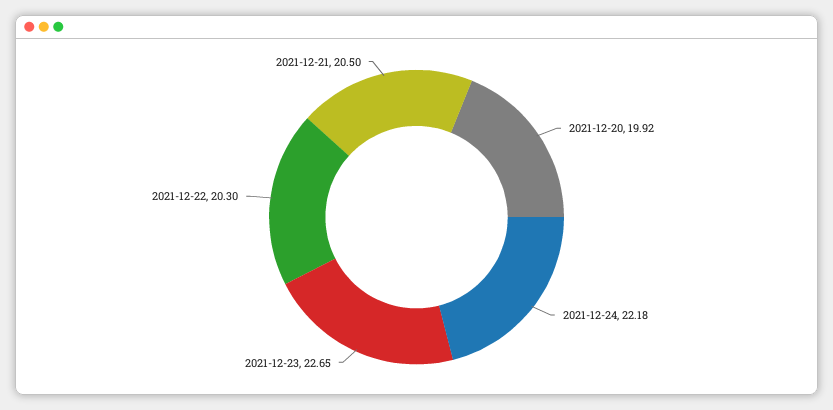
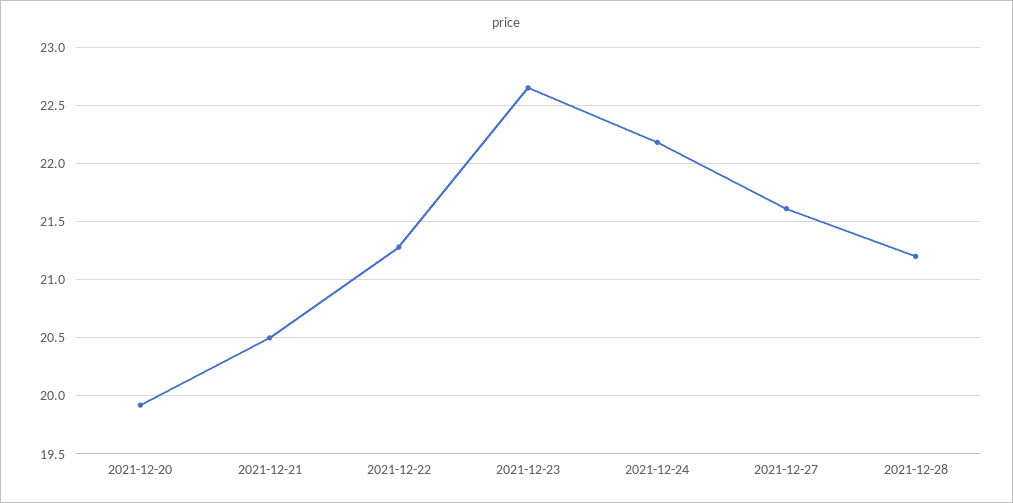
2021-12-22: 20.3 -> 21.3
2021-12-27: none -> 21.6
2021-12-28: none -> 21.2

